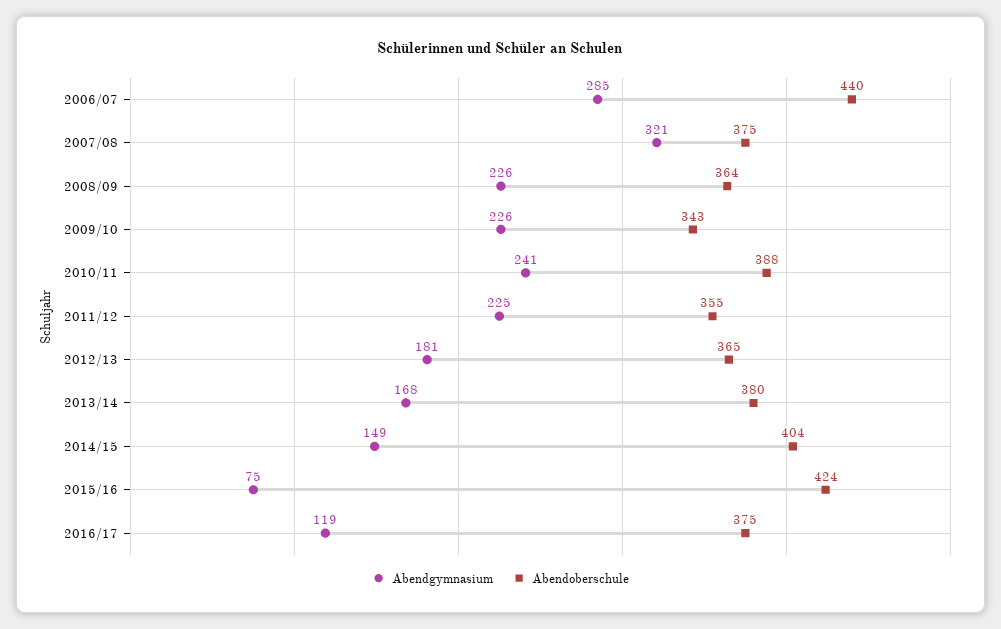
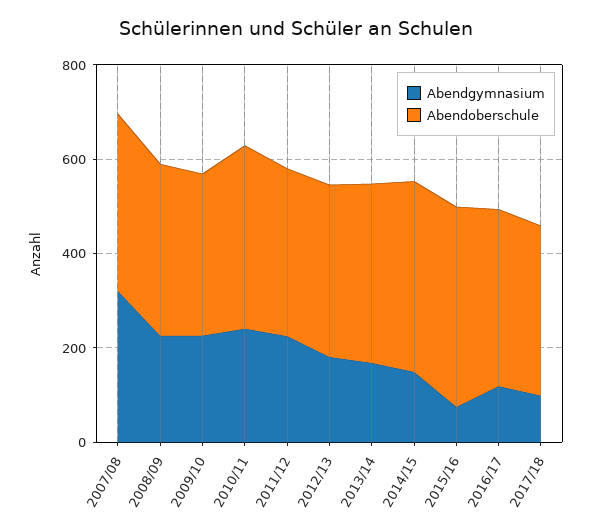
Abendgymnasium, 2006/07: 285 -> none
Abendoberschule, 2006/07: 440 -> none
Abendgymnasium, 2017/18: none -> 100
Abendoberschule, 2017/18: none -> 350

